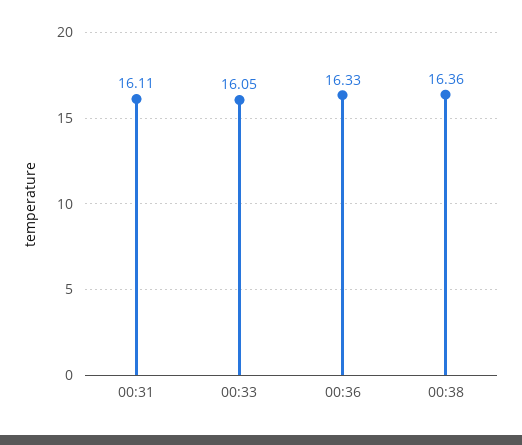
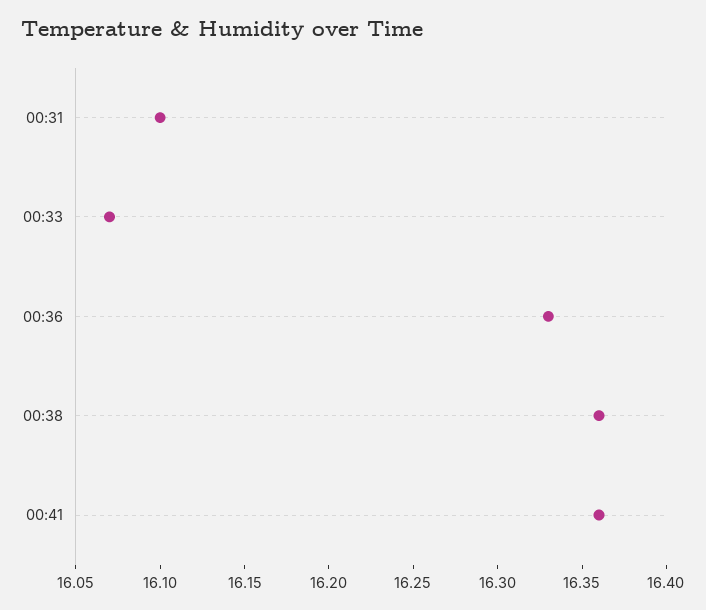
00:31: 16.11 -> 16.1
00:33: 16.05 -> 16.07
00:41: none -> 16.36

